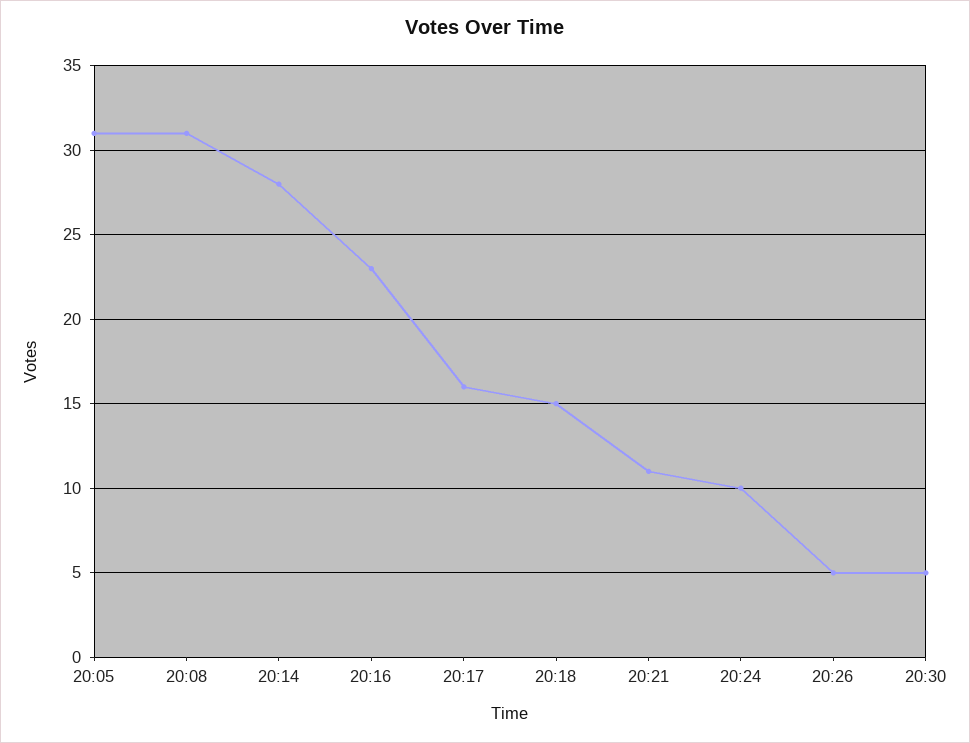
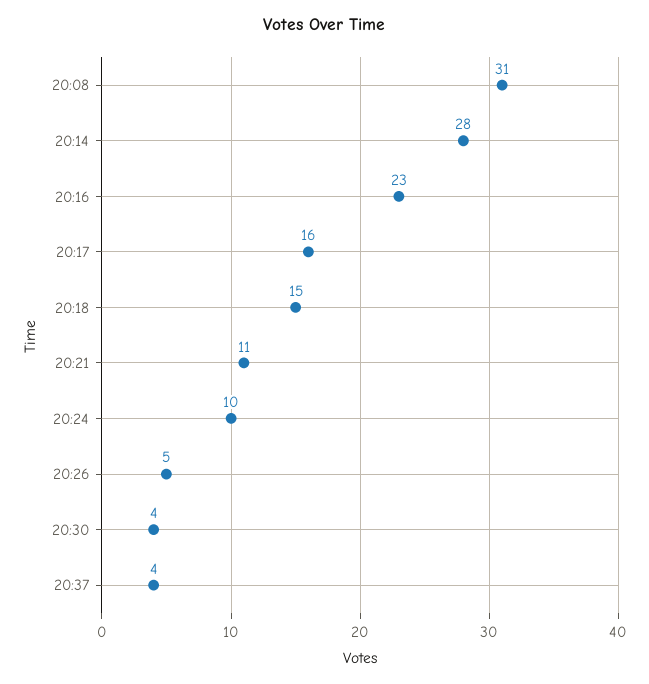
20:05: 31 -> none
20:30: 5 -> 4
20:37: none -> 4

